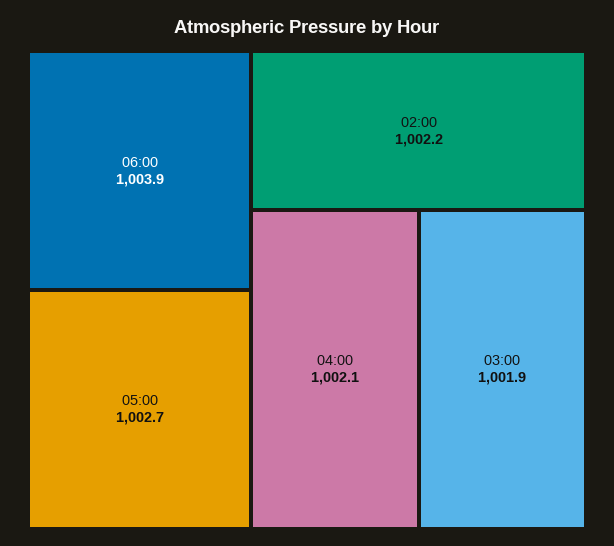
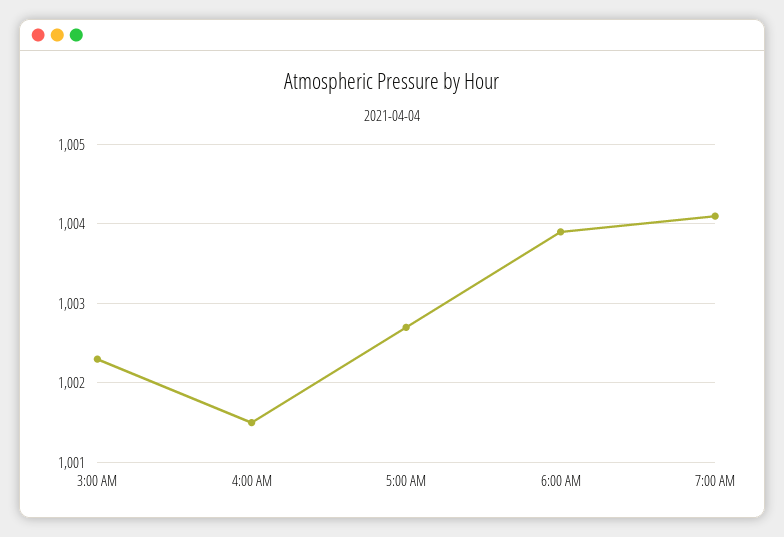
02:00: 1002.2 -> none
04:00: 1002.1 -> 1001.5
03:00: 1001.9 -> 1002.3
7:00 AM: none -> 1004.1

